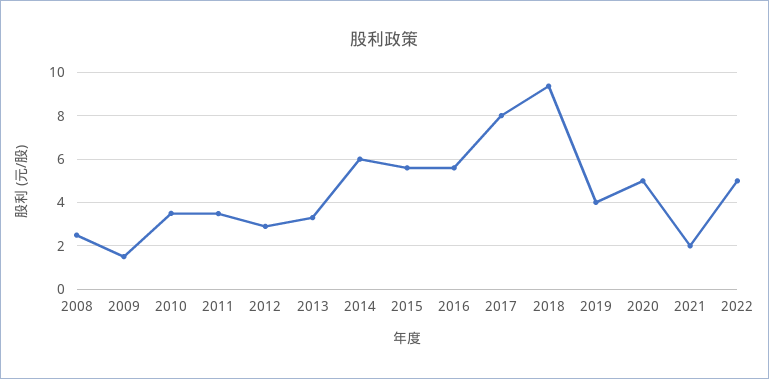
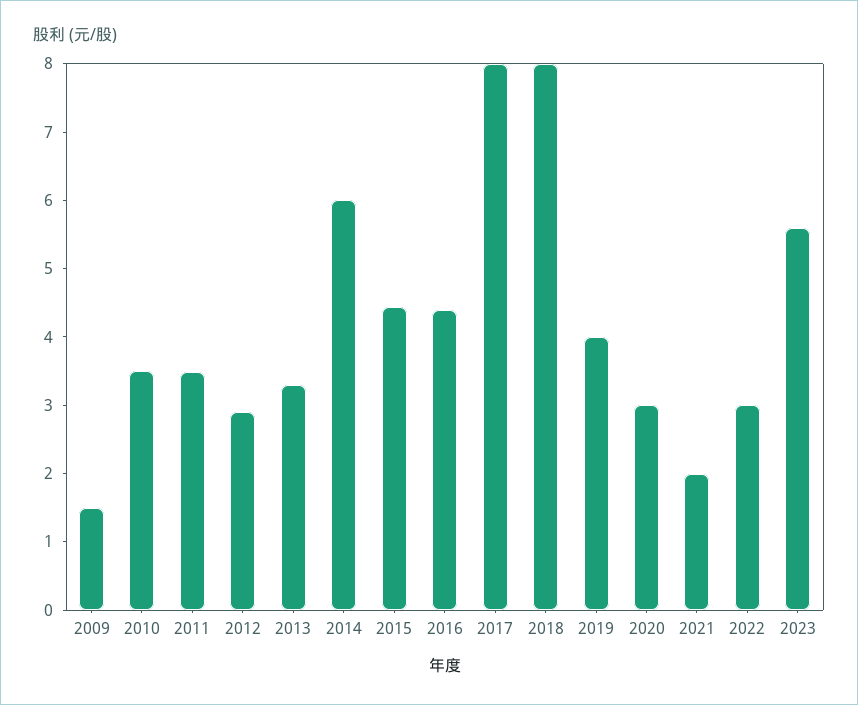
2008: 2.5 -> none
2015: 5.5 -> 4.4
2016: 5.5 -> 4.4
2018: 9.5 -> 8
2020: 5 -> 3
2022: 5 -> 3
2023: none -> 5.6

